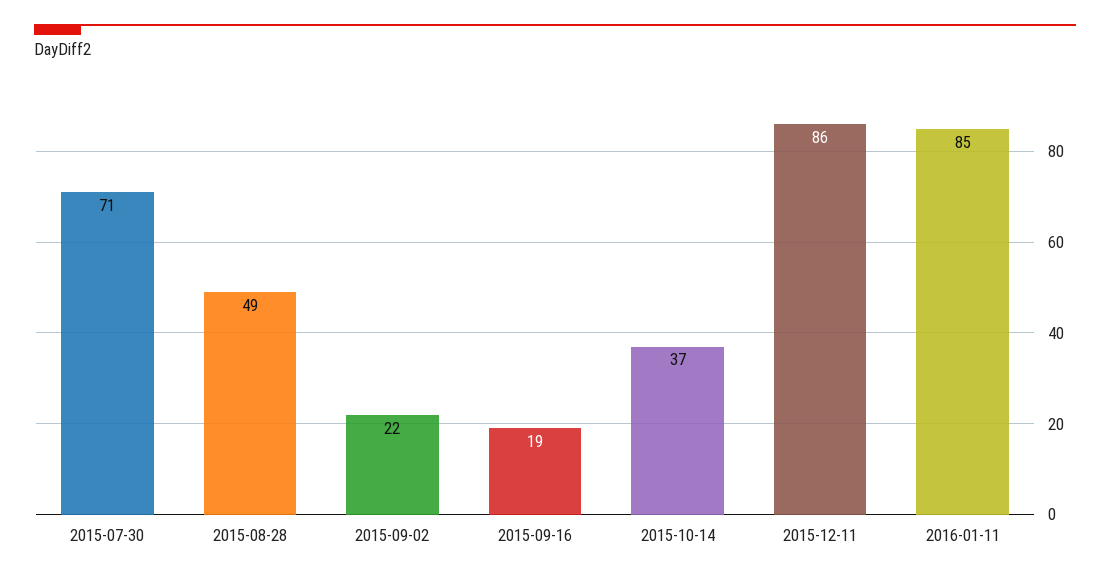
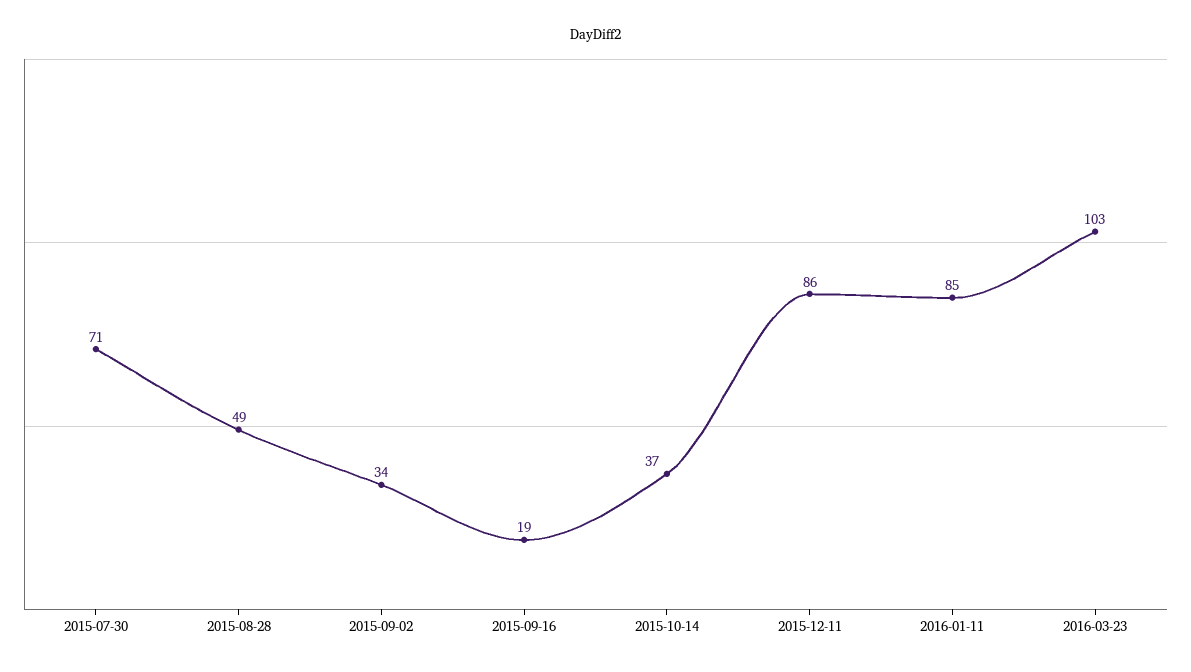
2015-09-02: 22 -> 34
2016-03-23: none -> 103

